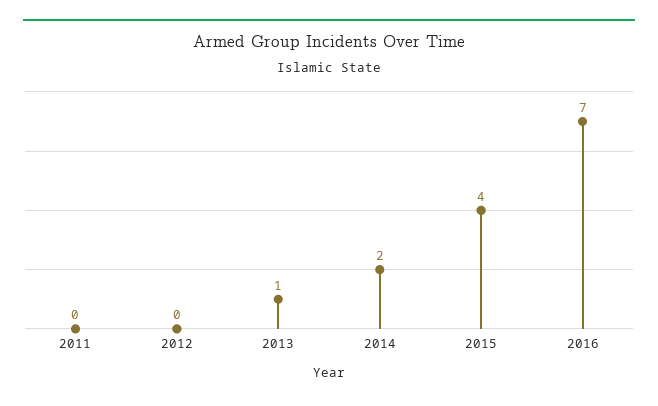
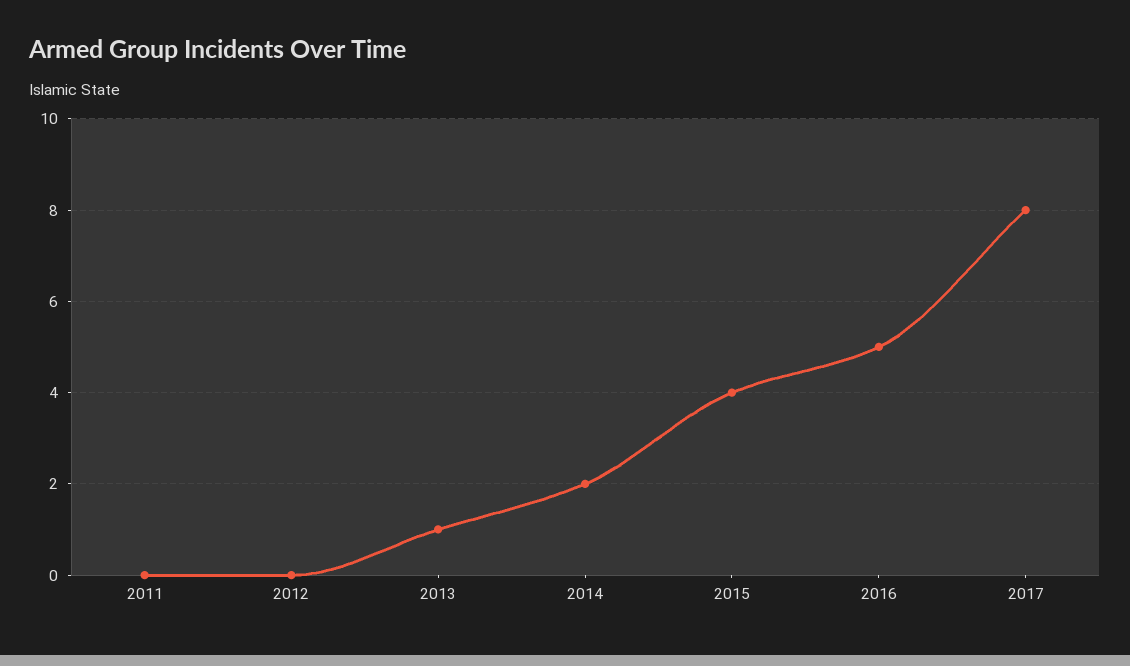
2016: 7 -> 5
2017: none -> 8

